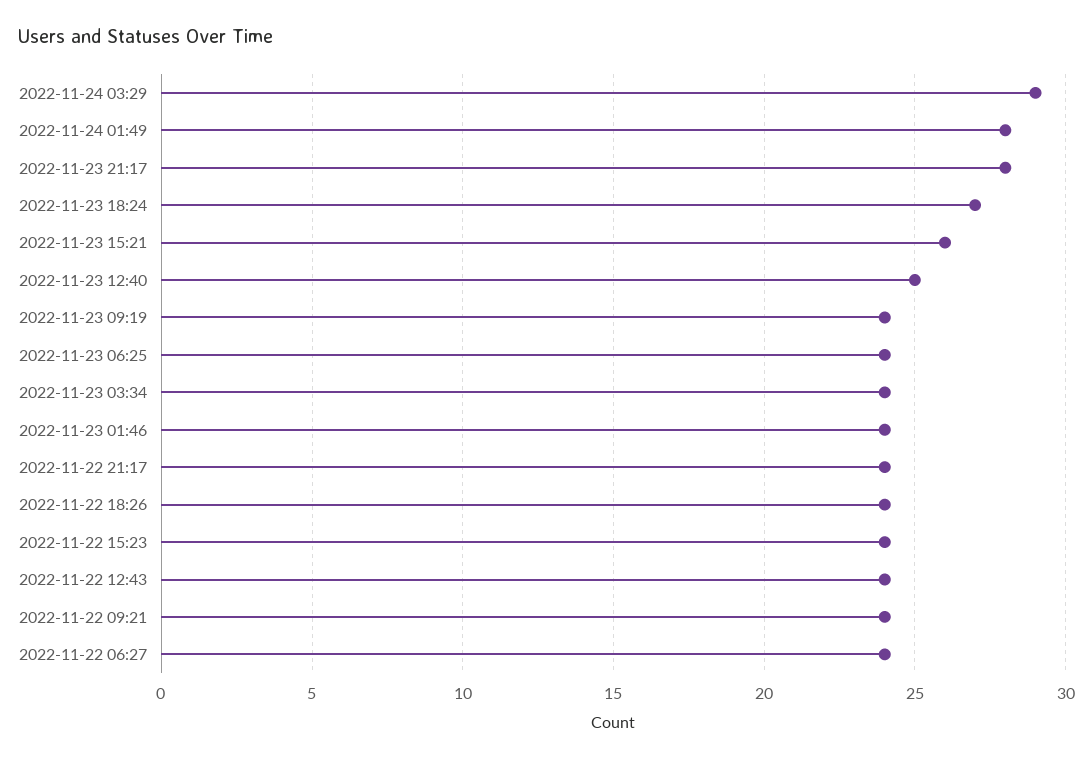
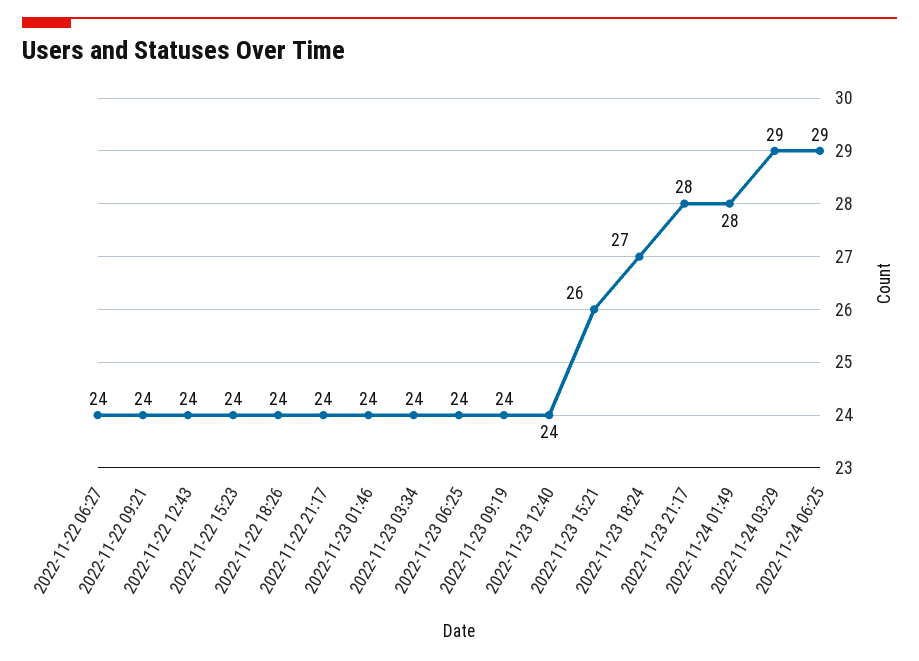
2022-11-23 12:40: 25 -> 24
2022-11-24 06:25: none -> 29

